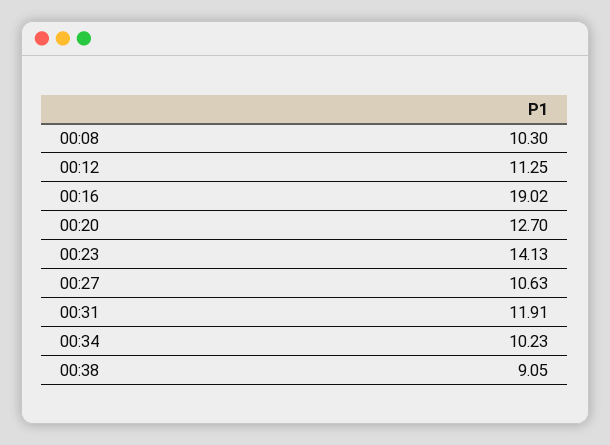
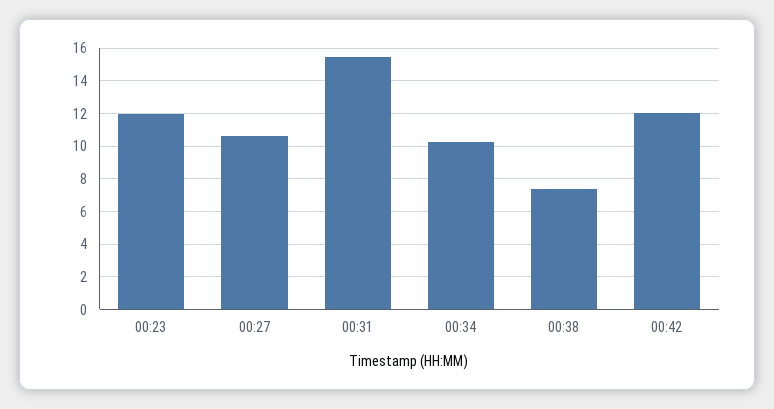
00:08: 10.3 -> none
00:12: 11.25 -> none
00:16: 19.02 -> none
00:20: 12.7 -> none
00:23: 14.13 -> 12
00:31: 11.91 -> 15.5
00:38: 9.05 -> 7.5
00:42: none -> 12

